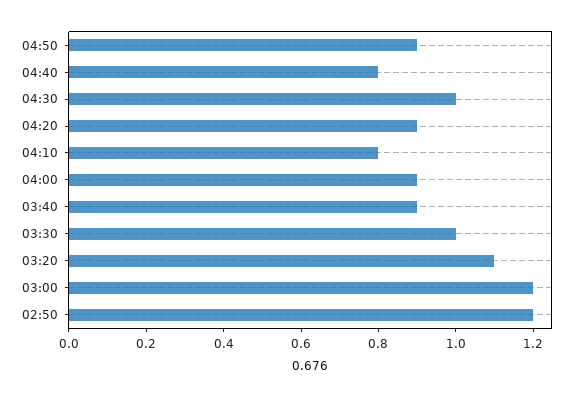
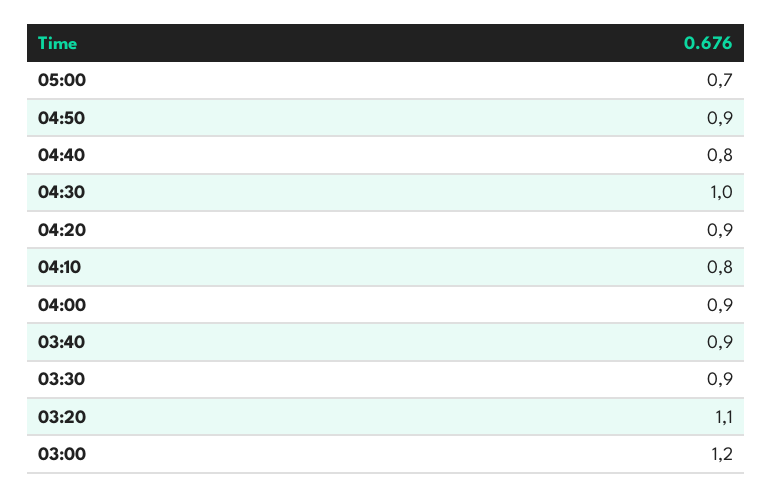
03:30: 1 -> 0.9
02:50: 1.2 -> none
05:00: none -> 0.7

